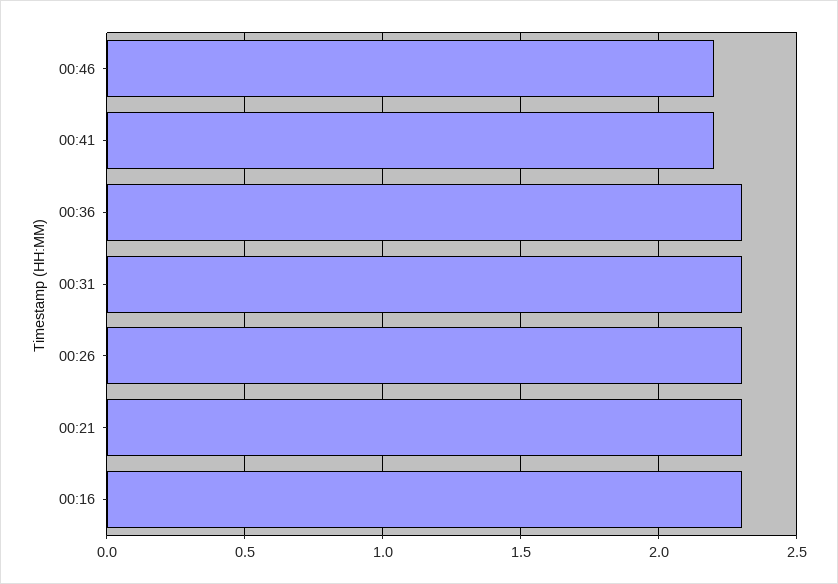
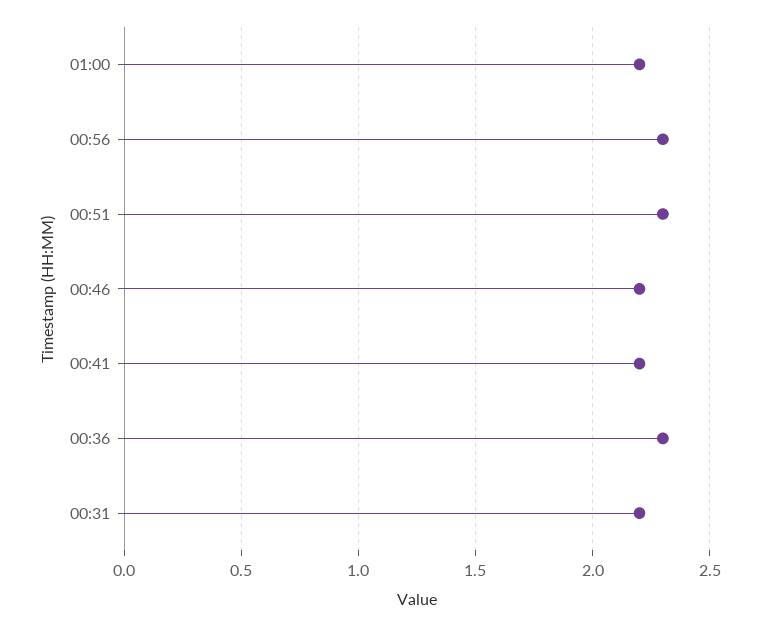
00:31: 2.3 -> 2.2
00:26: 2.3 -> none
00:21: 2.3 -> none
00:16: 2.3 -> none
01:00: none -> 2.2
00:56: none -> 2.3
00:51: none -> 2.3

